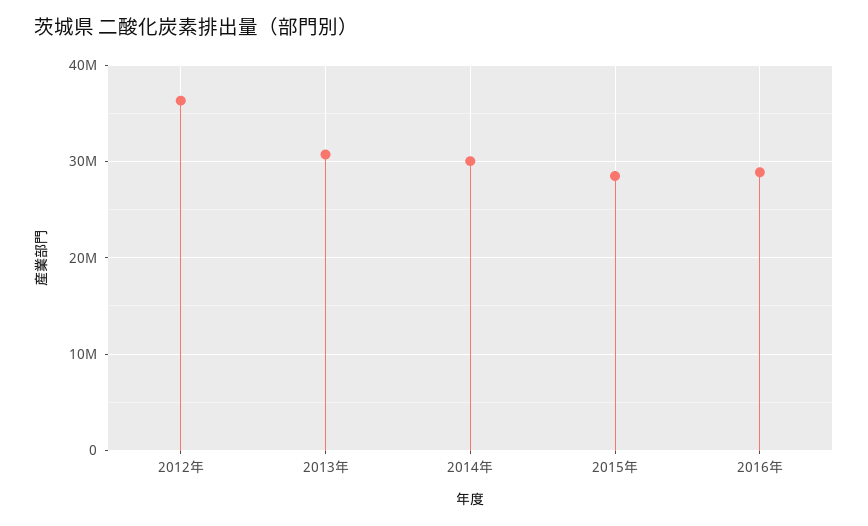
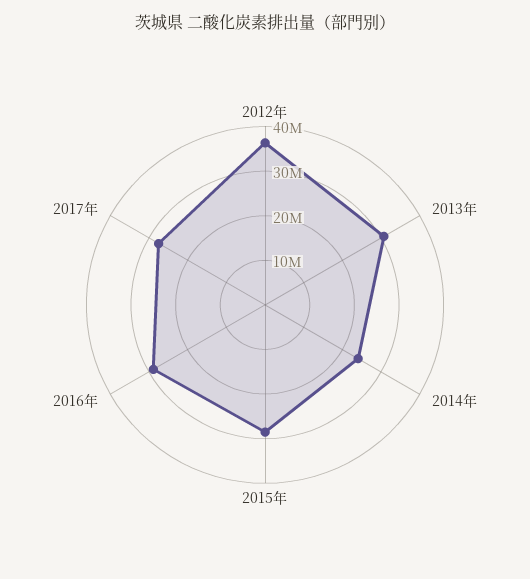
2014年: 30000000 -> 24000000
2017年: none -> 28000000

